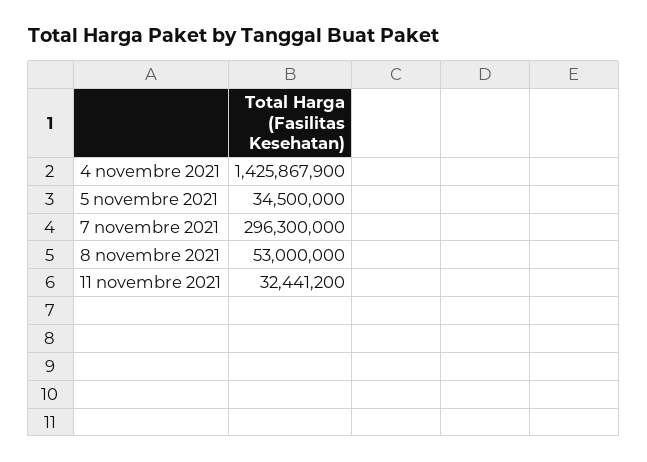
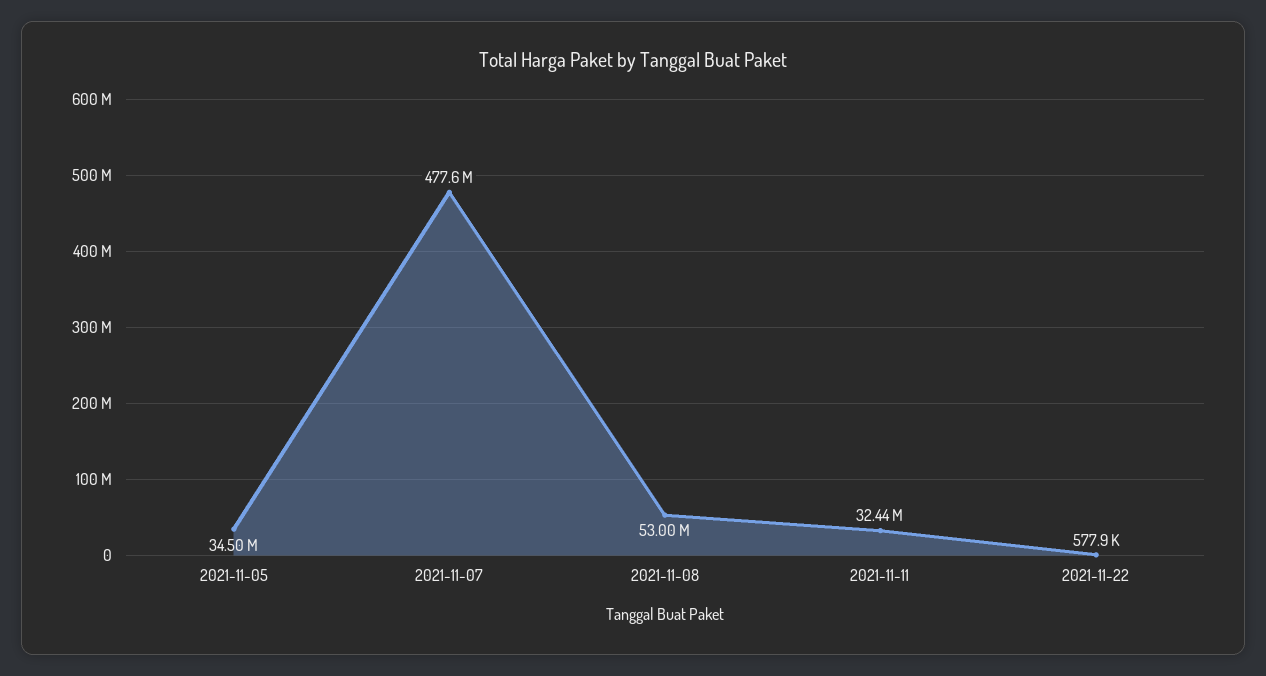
4 novembre 2021: 1425867900 -> none
7 novembre 2021: 296300000 -> 477600000
2021-11-22: none -> 577900

